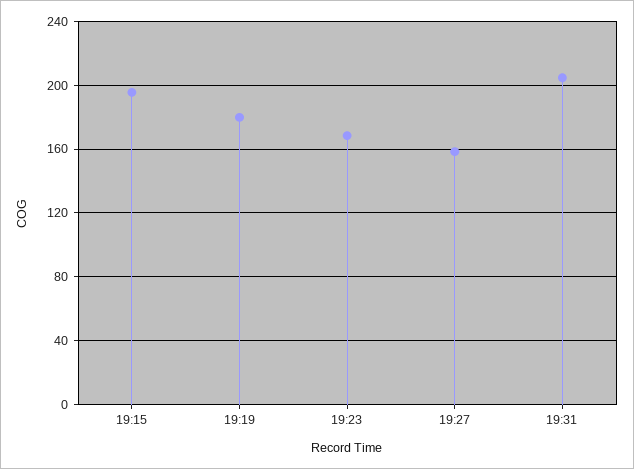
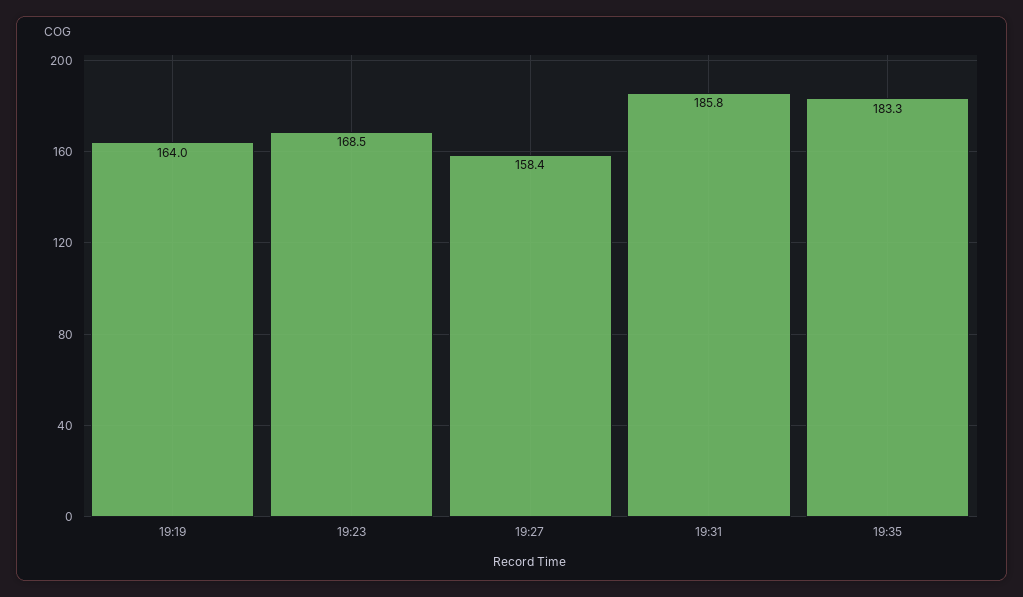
19:15: 195 -> none
19:19: 180 -> 164
19:31: 205 -> 185.8
19:35: none -> 183.3

